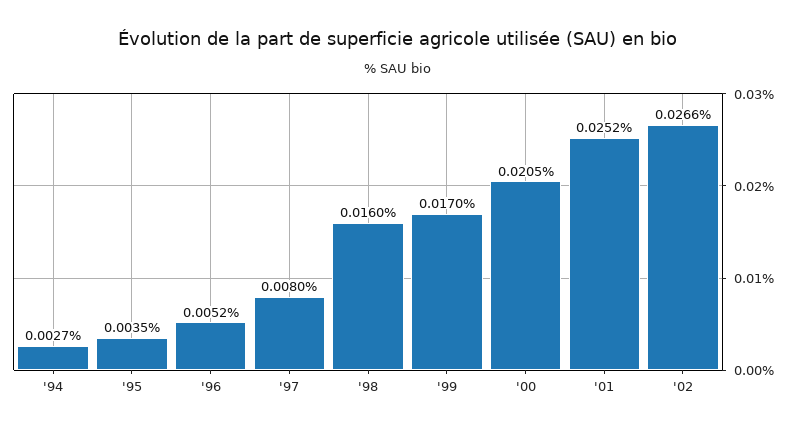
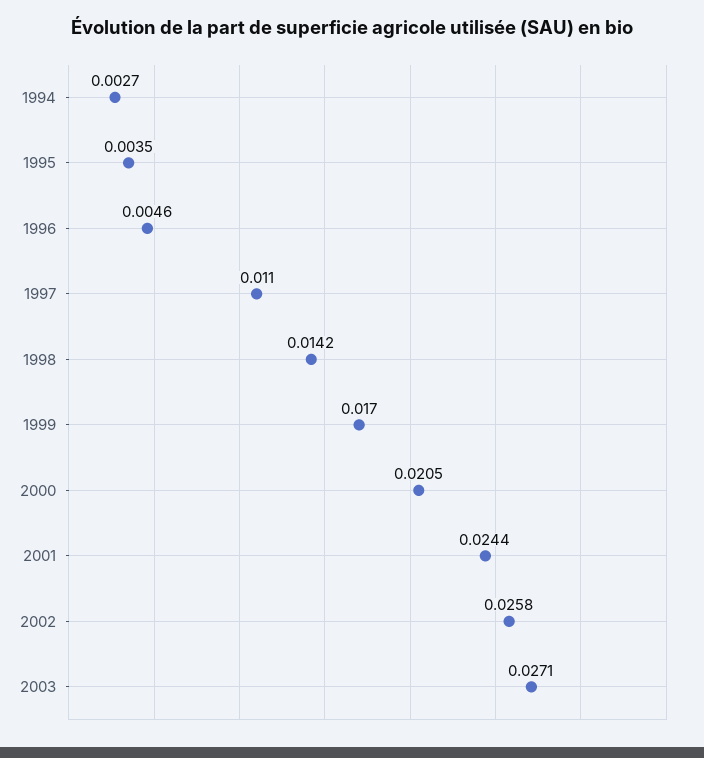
'96: 0.0052 -> 0.0046
'97: 0.008 -> 0.011
'98: 0.016 -> 0.0142
'01: 0.0252 -> 0.0244
'02: 0.0266 -> 0.0258
2003: none -> 0.0271

